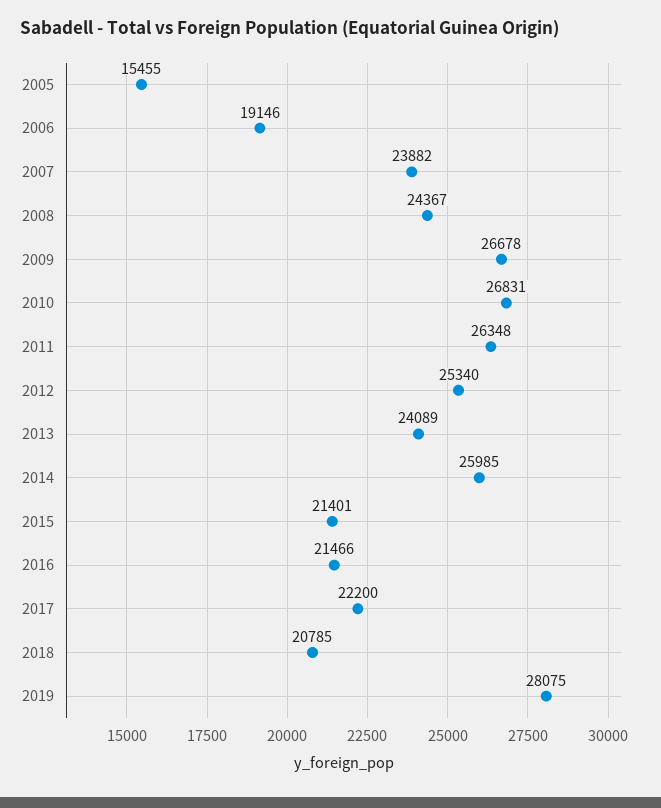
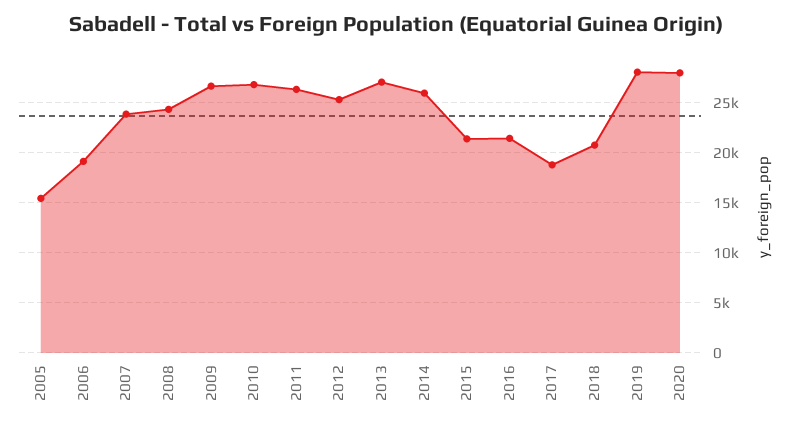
2013: 24089 -> 27000
2017: 22200 -> 19000
2020: none -> 28000

